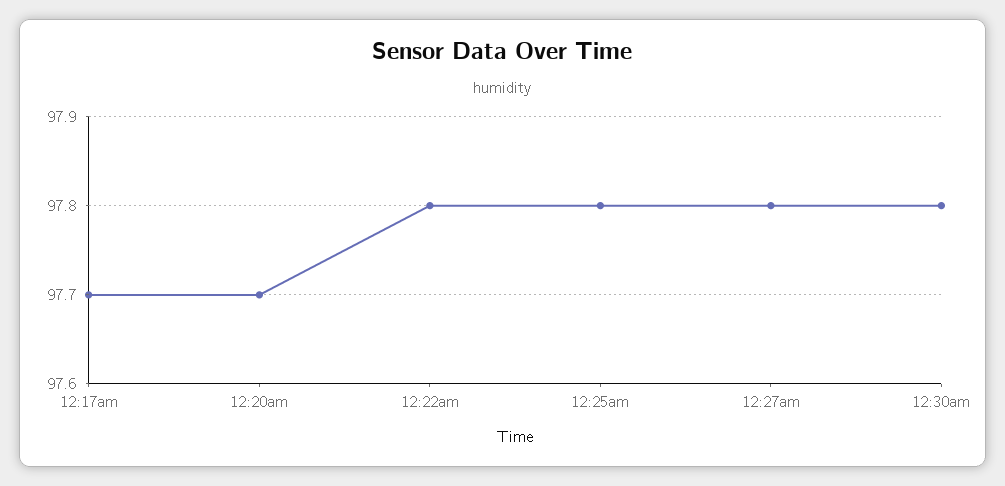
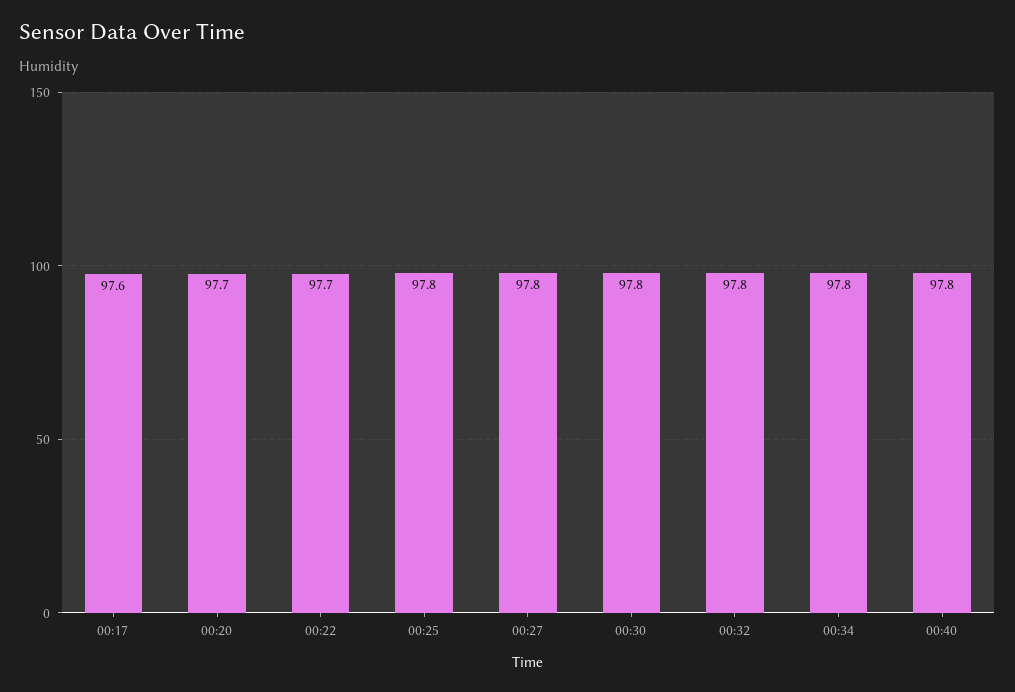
12:17am: 97.7 -> 97.6
12:22am: 97.8 -> 97.7
00:32: none -> 97.8
00:34: none -> 97.8
00:40: none -> 97.8

